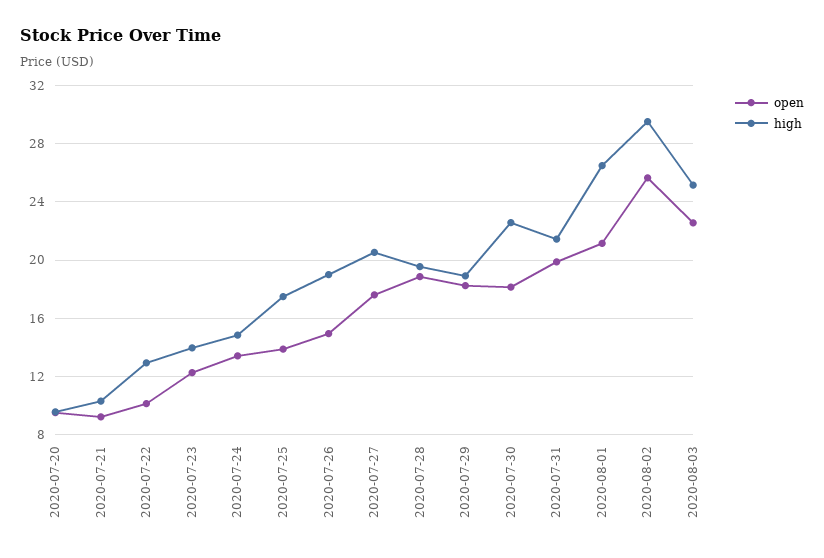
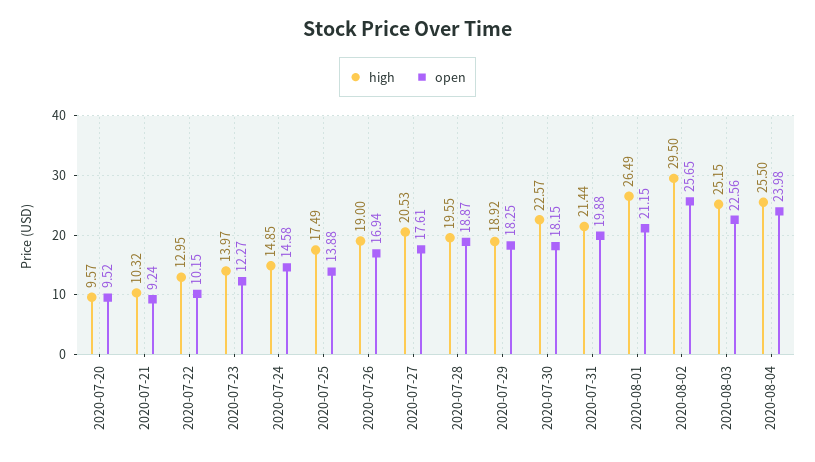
open, 2020-07-24: 13.5 -> 14.58
open, 2020-07-26: 15 -> 16.94
high, 2020-08-04: none -> 25.5
open, 2020-08-04: none -> 23.98

